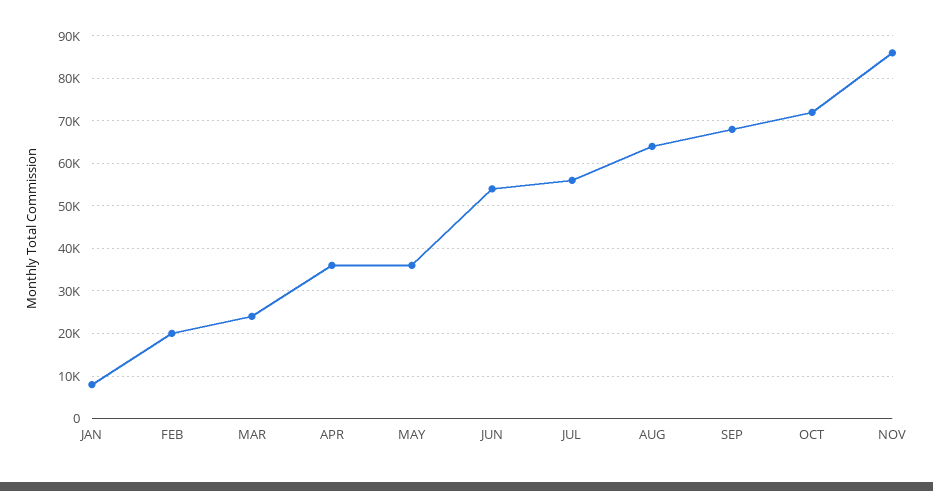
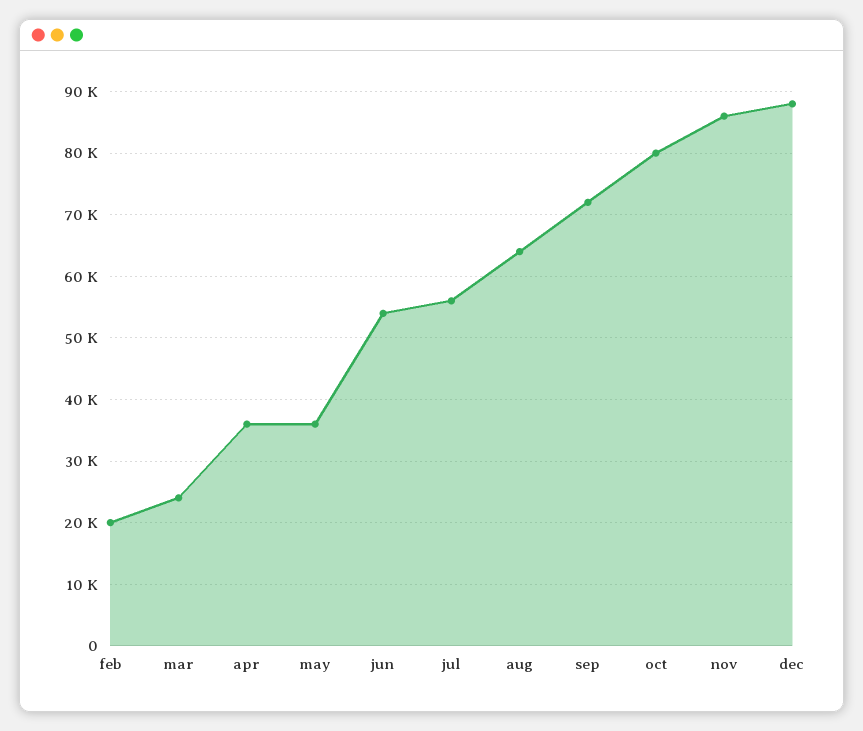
JAN: 8000 -> none
SEP: 68000 -> 72000
OCT: 72000 -> 80000
dec: none -> 88000

